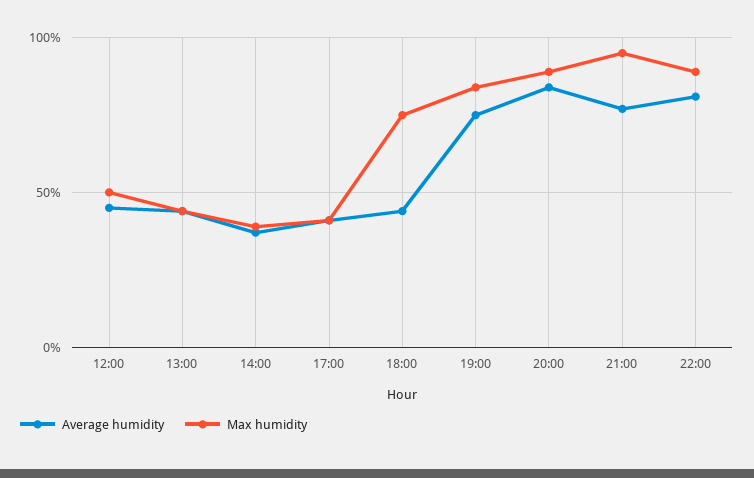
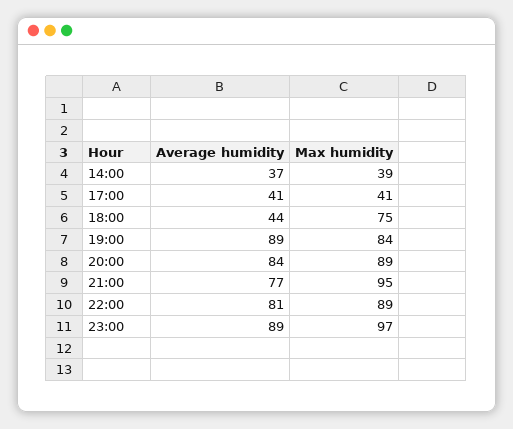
Average humidity, 12:00: 45 -> none
Max humidity, 12:00: 50 -> none
Average humidity, 13:00: 45 -> none
Max humidity, 13:00: 45 -> none
Average humidity, 19:00: 75 -> 89
Average humidity, 23:00: none -> 89
Max humidity, 23:00: none -> 97

